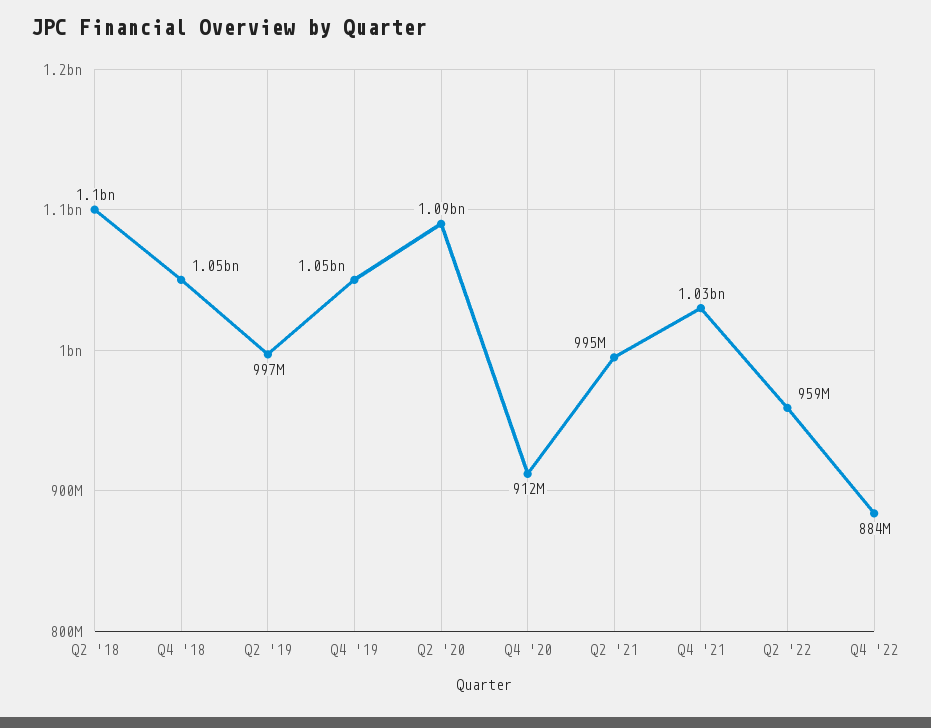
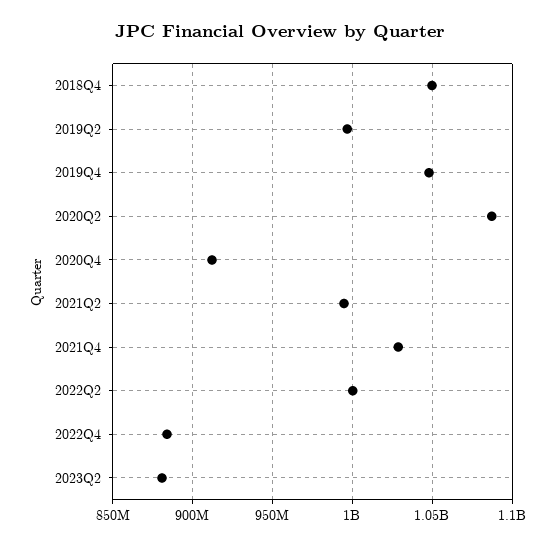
Q2 '18: 1100000000 -> none
Q2 '22: 959000000 -> 1000000000
2023Q2: none -> 880000000

